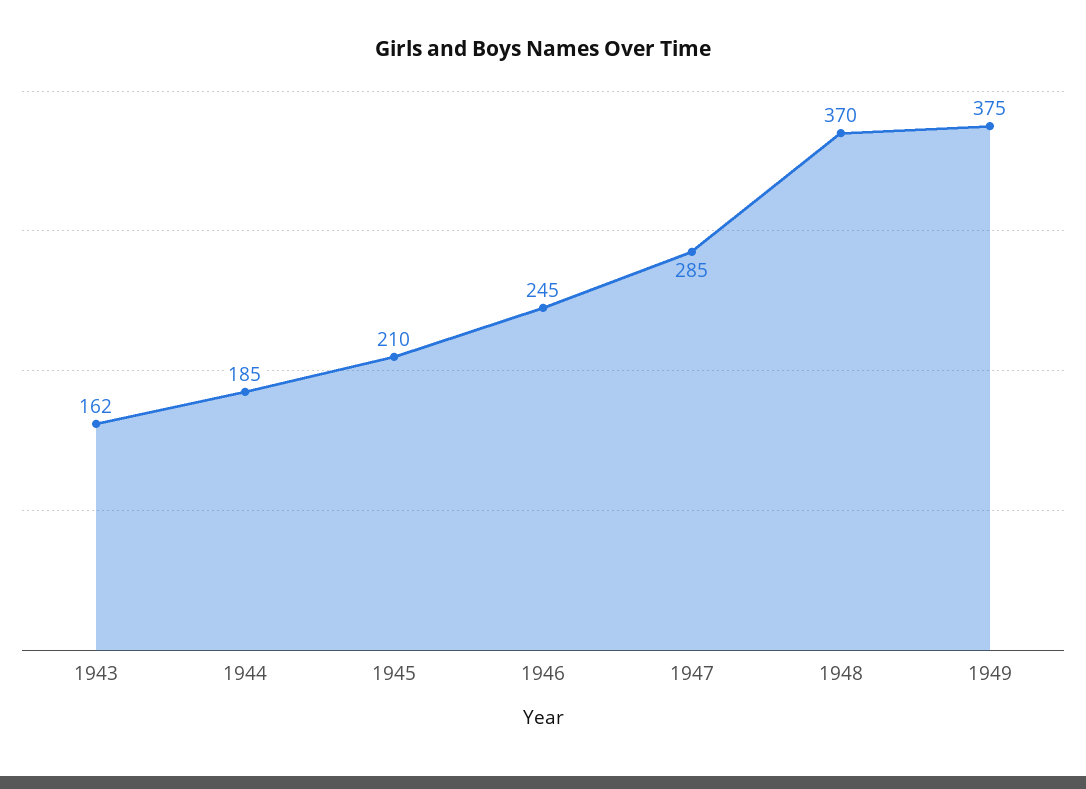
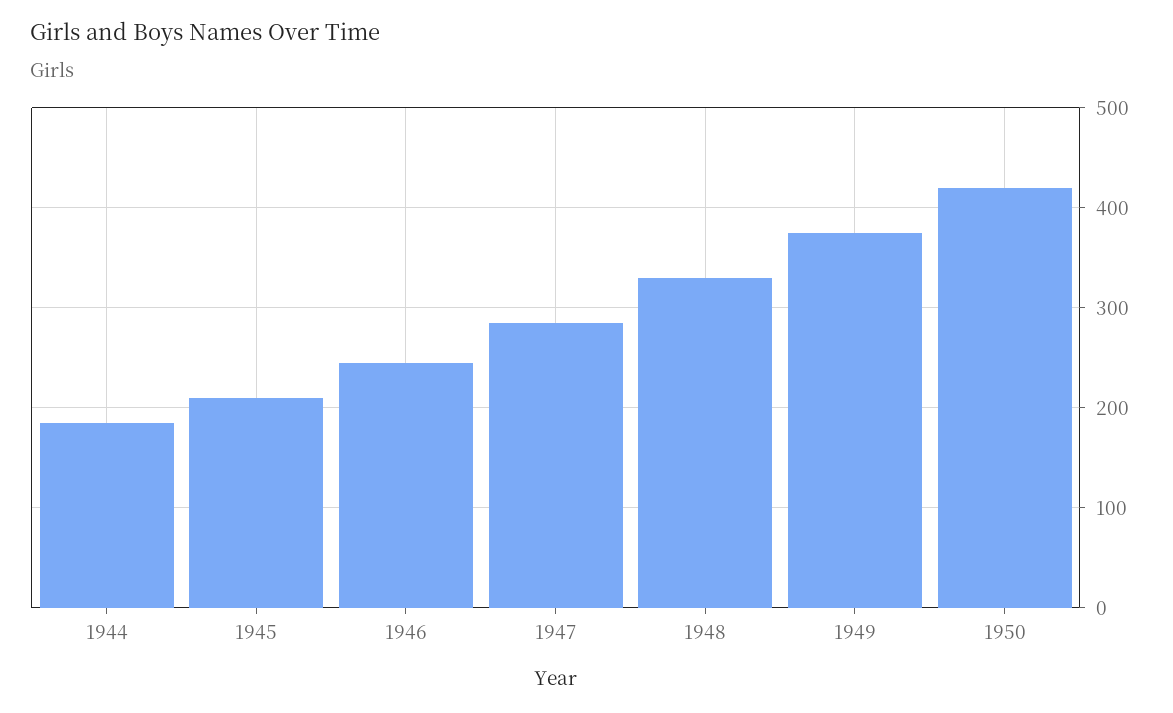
1943: 162 -> none
1948: 370 -> 330
1950: none -> 420

